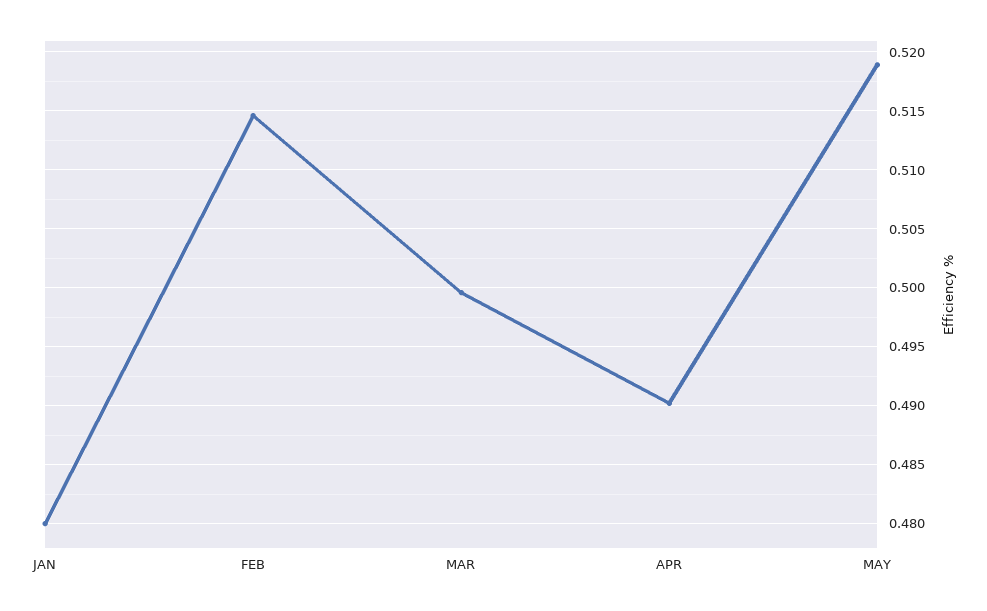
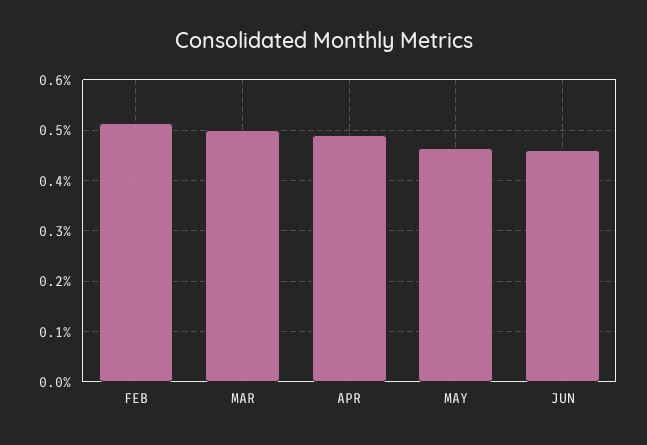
JAN: 0.48 -> none
MAY: 0.519 -> 0.46
JUN: none -> 0.46

